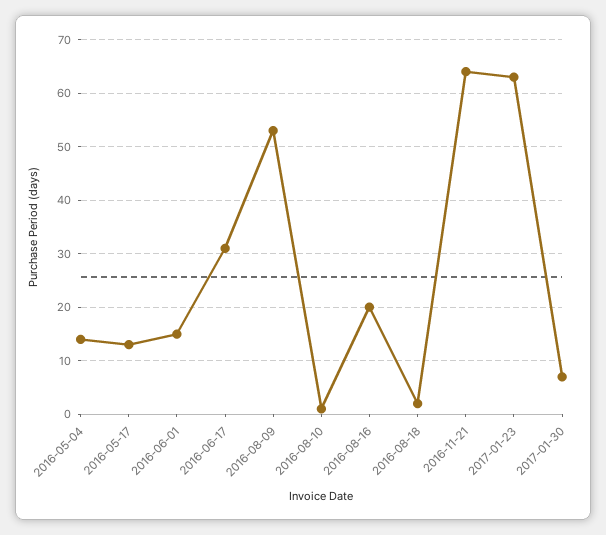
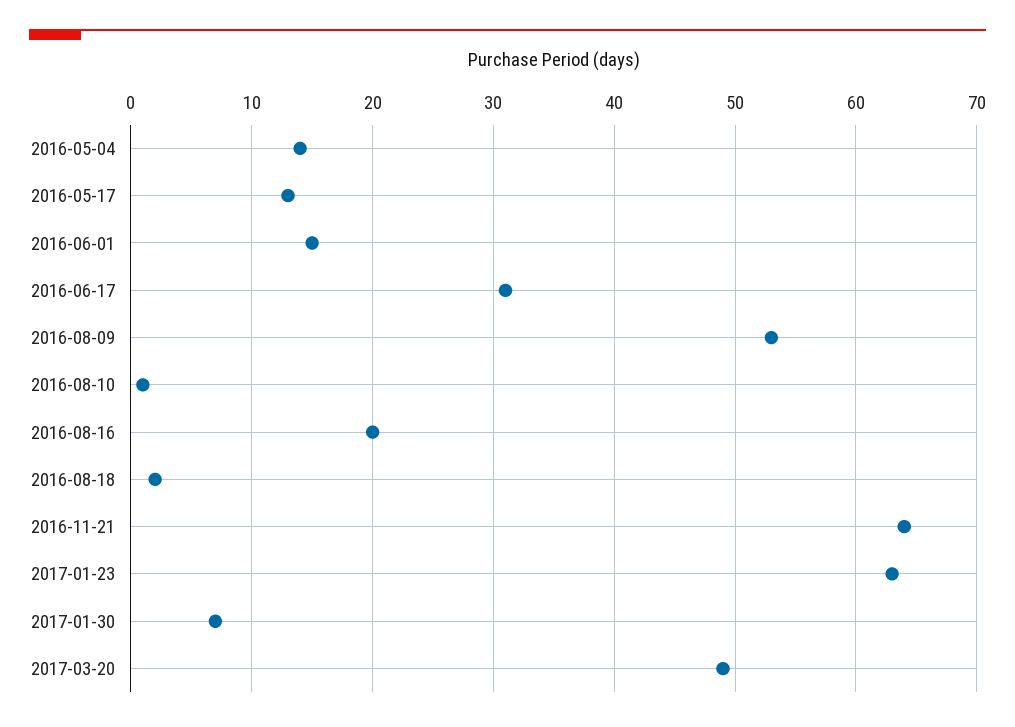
2017-03-20: none -> 49

